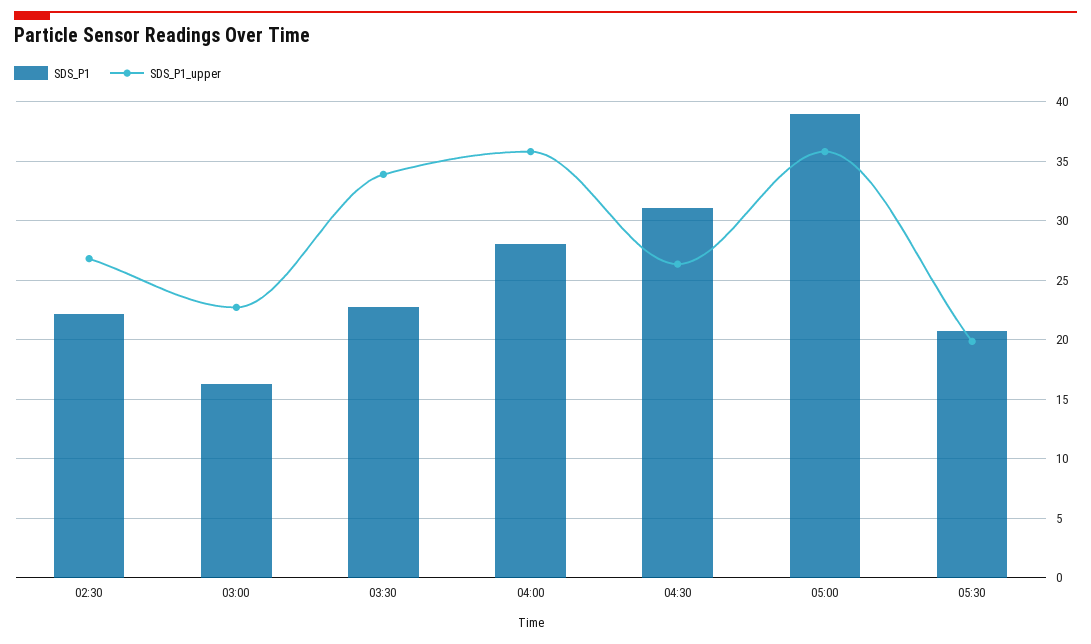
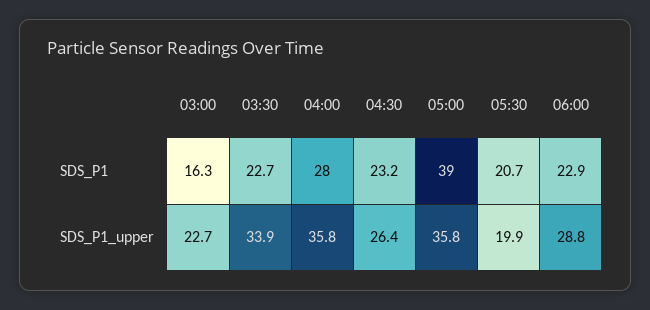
SDS_P1, 02:30: 22 -> none
SDS_P1_upper, 02:30: 27 -> none
SDS_P1, 04:30: 31 -> 23.2
SDS_P1, 06:00: none -> 22.9
SDS_P1_upper, 06:00: none -> 28.8

